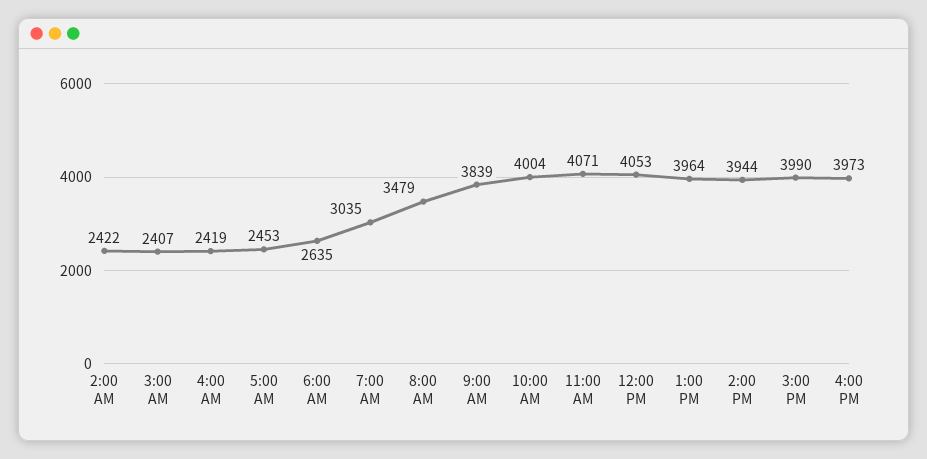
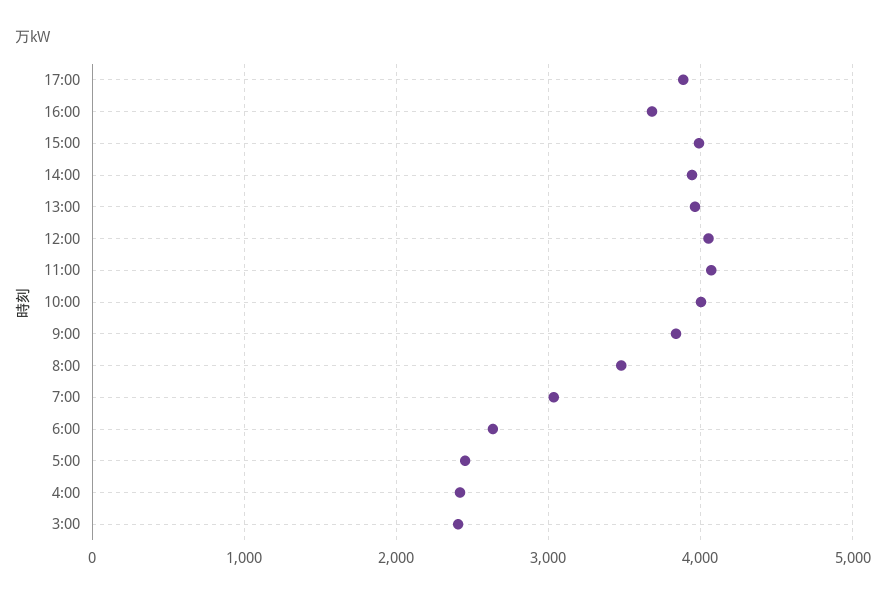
2:00 AM: 2422 -> none
4:00 PM: 3973 -> 3700
17:00: none -> 3900

